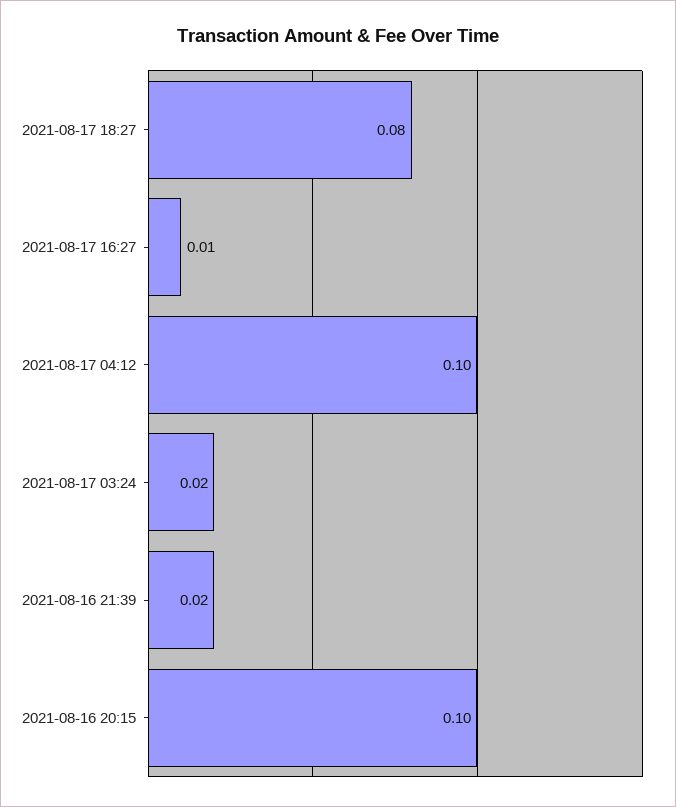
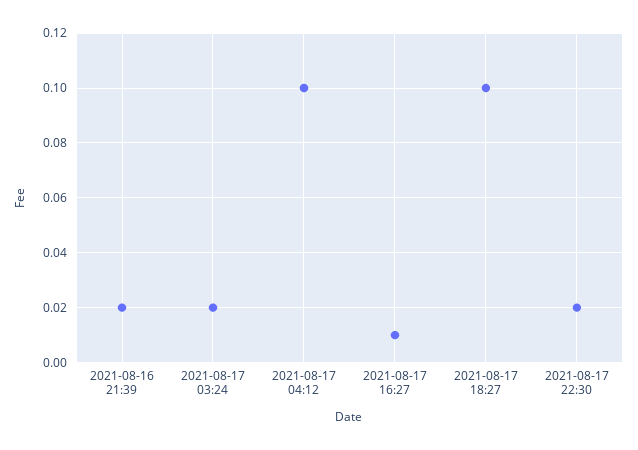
2021-08-17 18:27: 0.08 -> 0.1
2021-08-16 20:15: 0.1 -> none
2021-08-17 22:30: none -> 0.02

